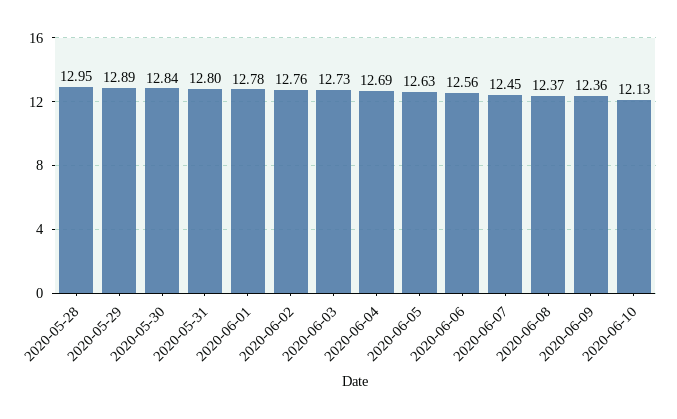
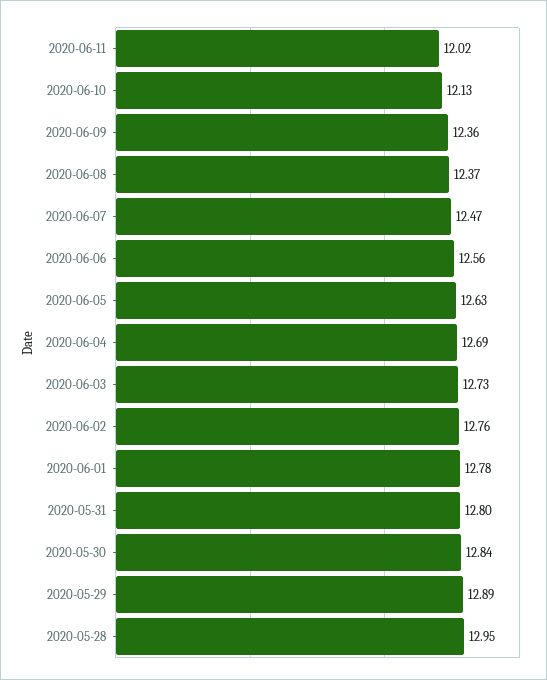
2020-06-07: 12.45 -> 12.47
2020-06-11: none -> 12.02

